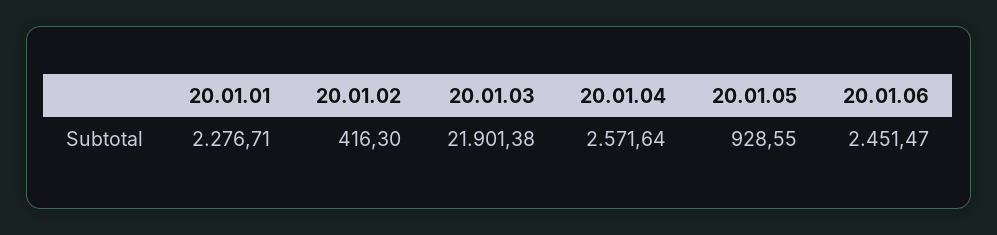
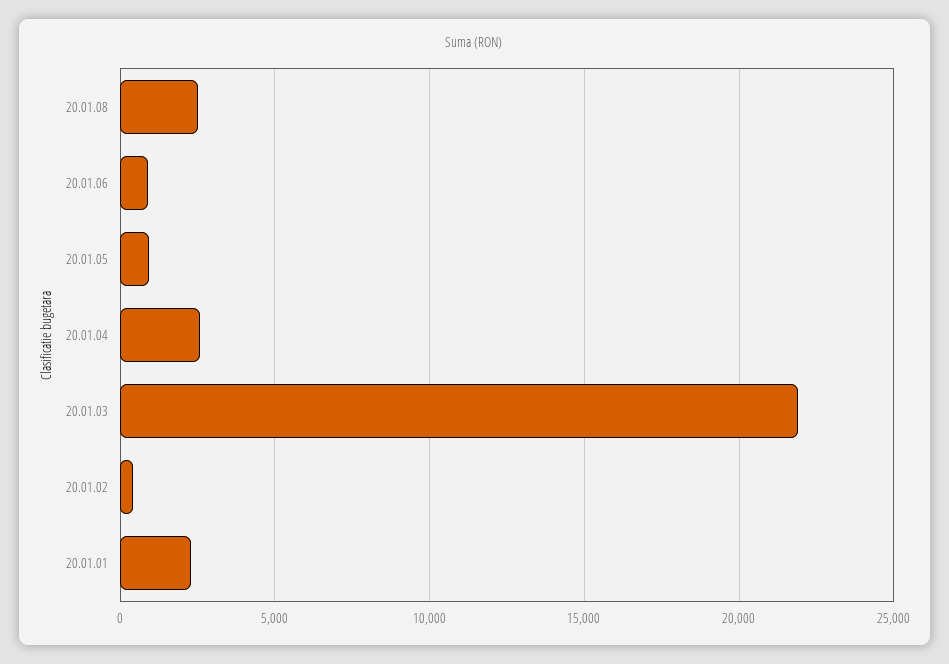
20.01.06: 2451.47 -> 1000
20.01.08: none -> 2500

